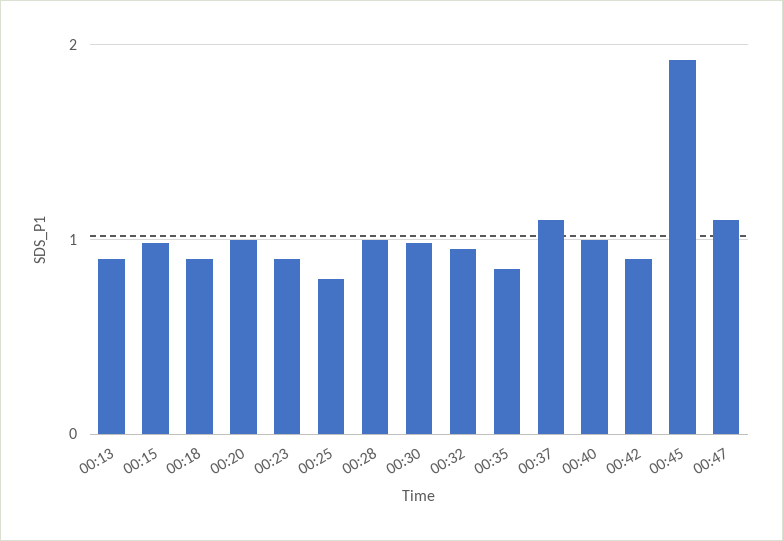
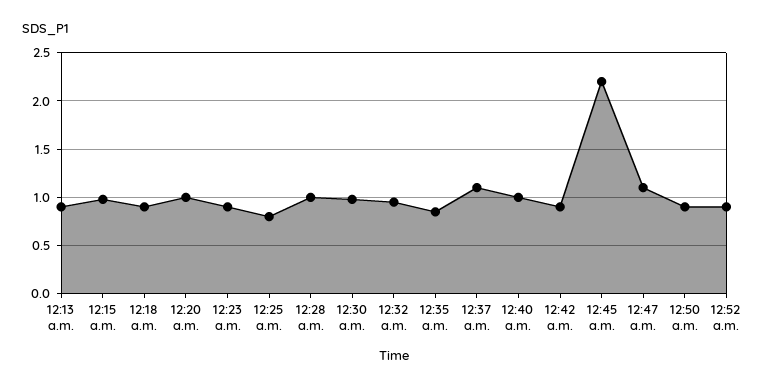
00:45: 1.9 -> 2.2
12:50 a.m.: none -> 0.9
12:52 a.m.: none -> 0.9

